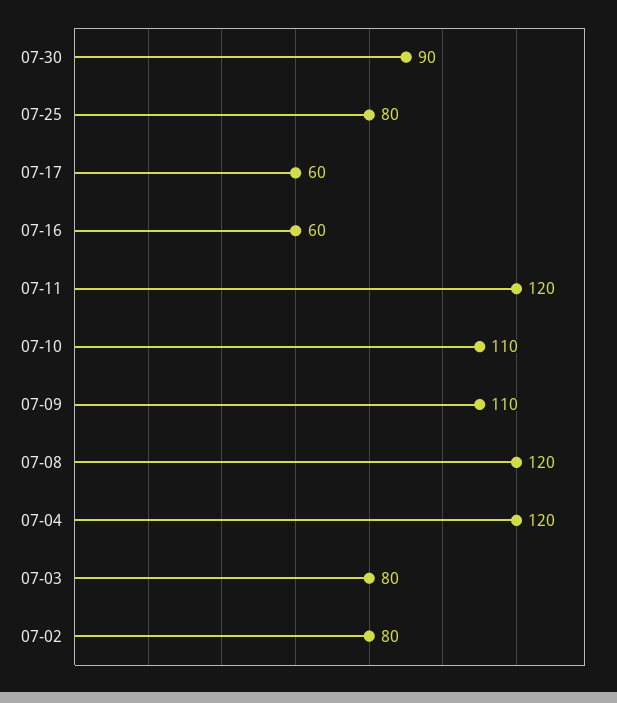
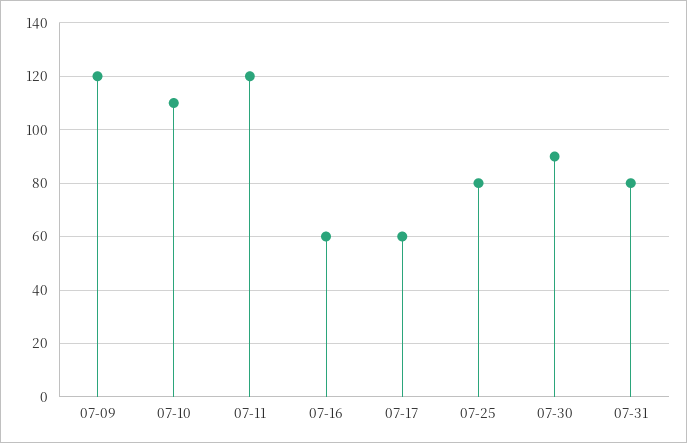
07-09: 110 -> 120
07-08: 120 -> none
07-04: 120 -> none
07-03: 80 -> none
07-02: 80 -> none
07-31: none -> 80

